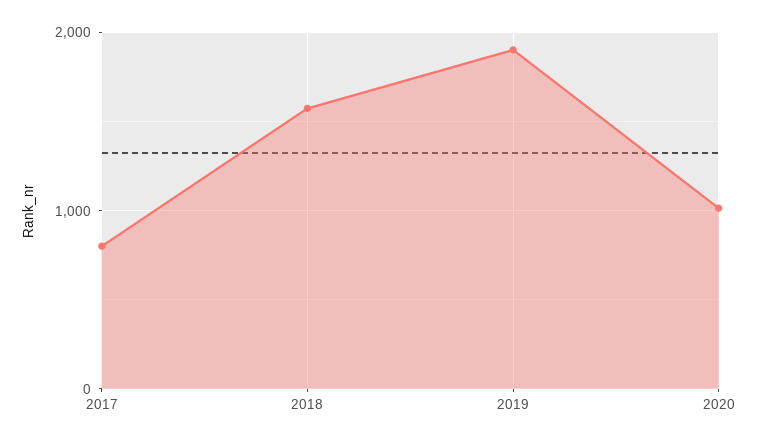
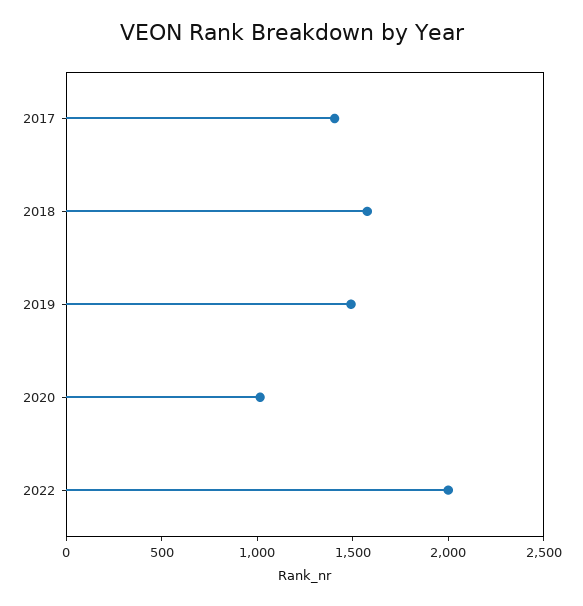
2017: 800 -> 1400
2019: 1900 -> 1500
2022: none -> 2000

